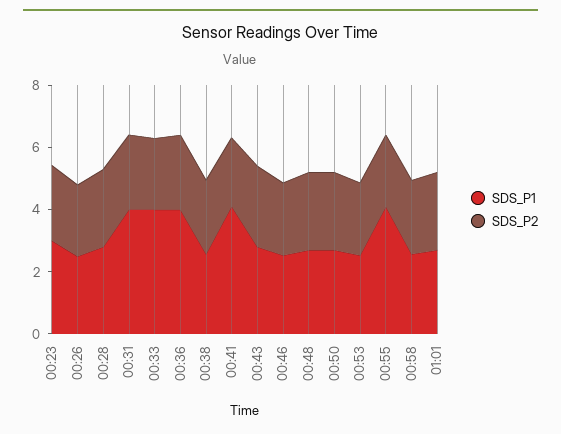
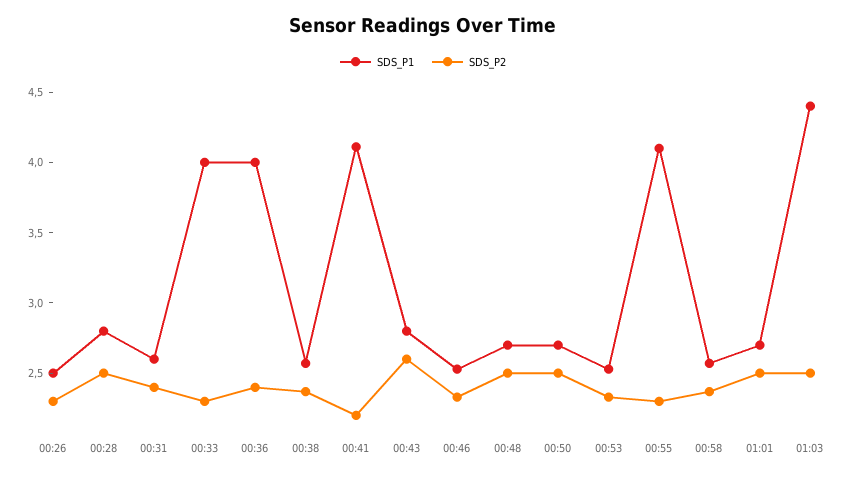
SDS_P1, 00:23: 3 -> none
SDS_P2, 00:23: 2.5 -> none
SDS_P1, 00:31: 4 -> 2.6
SDS_P1, 01:03: none -> 4.4
SDS_P2, 01:03: none -> 2.5

